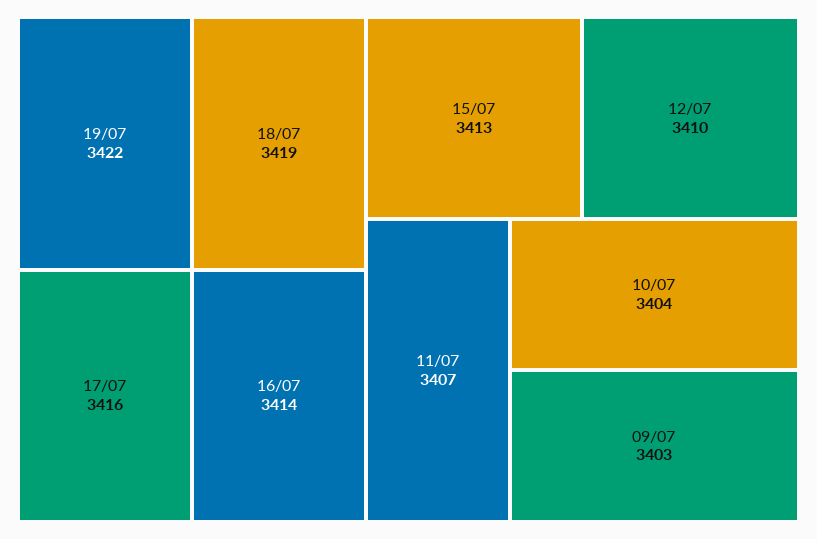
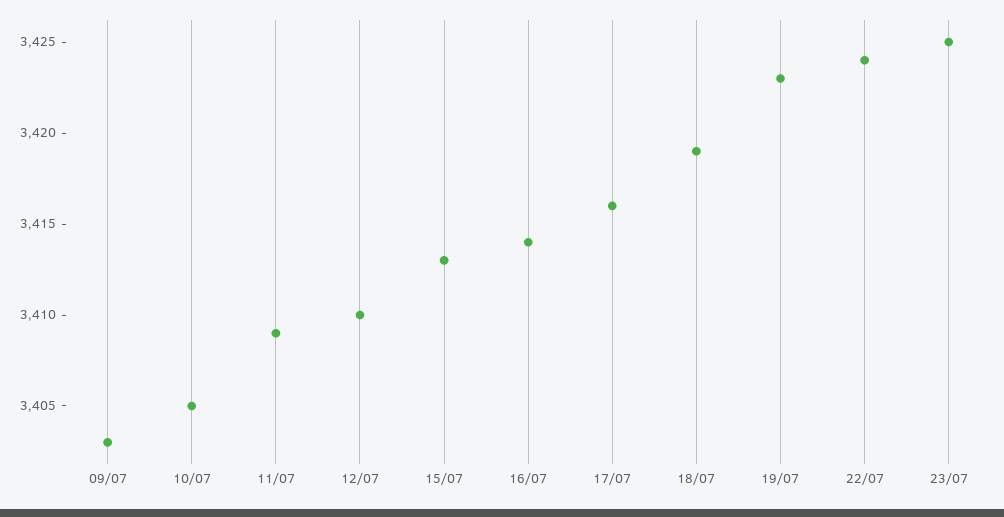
19/07: 3422 -> 3423
11/07: 3407 -> 3409
10/07: 3404 -> 3405
22/07: none -> 3424
23/07: none -> 3425

